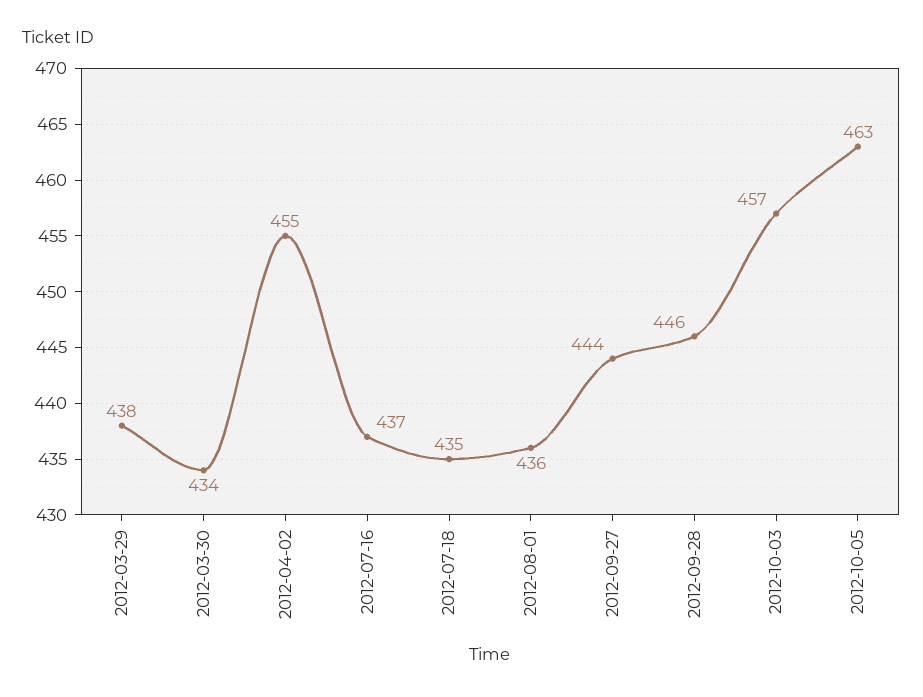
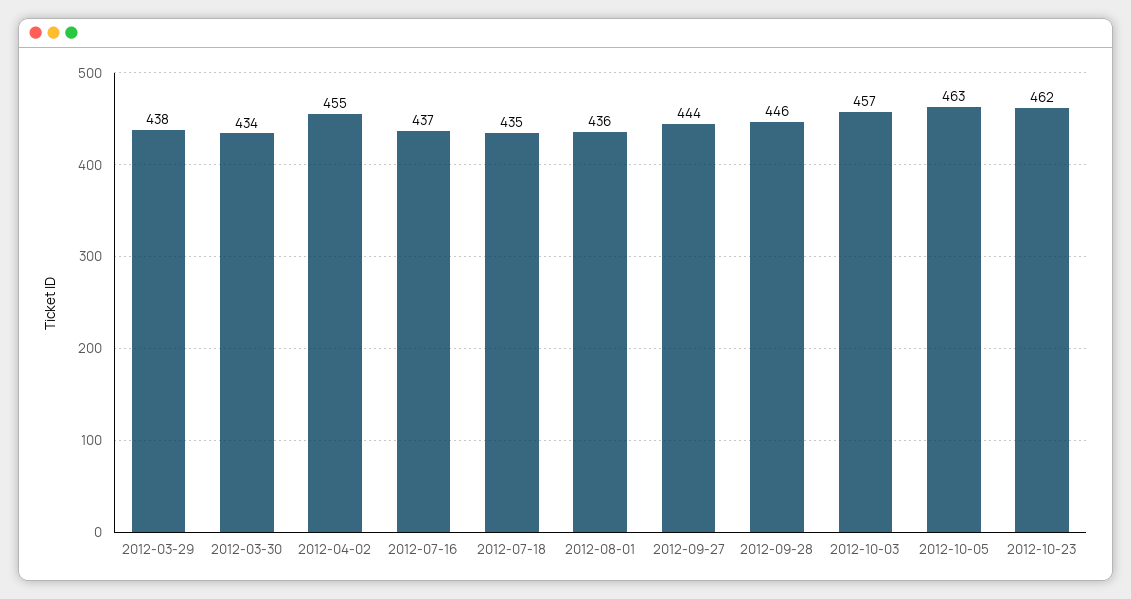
2012-10-23: none -> 462

